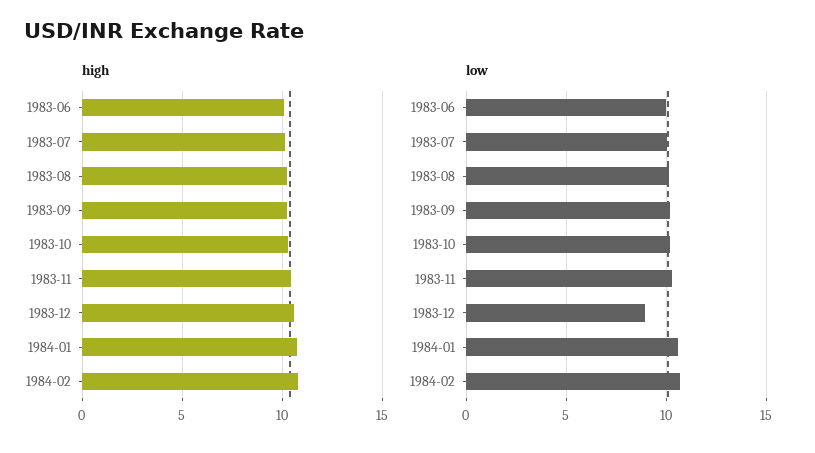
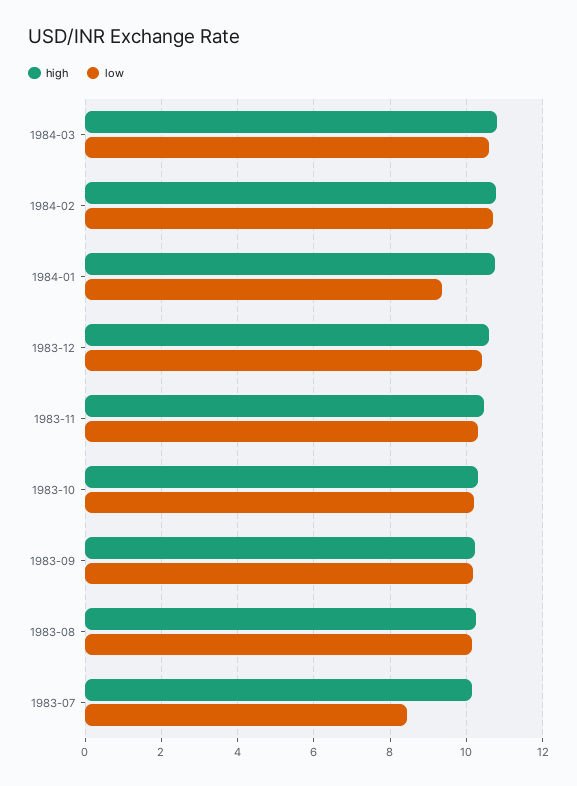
high, 1983-06: 10 -> none
low, 1983-06: 10 -> none
low, 1983-07: 10 -> 8.4
low, 1983-12: 9 -> 10.4
low, 1984-01: 10.5 -> 9.4
high, 1984-03: none -> 10.8
low, 1984-03: none -> 10.6

